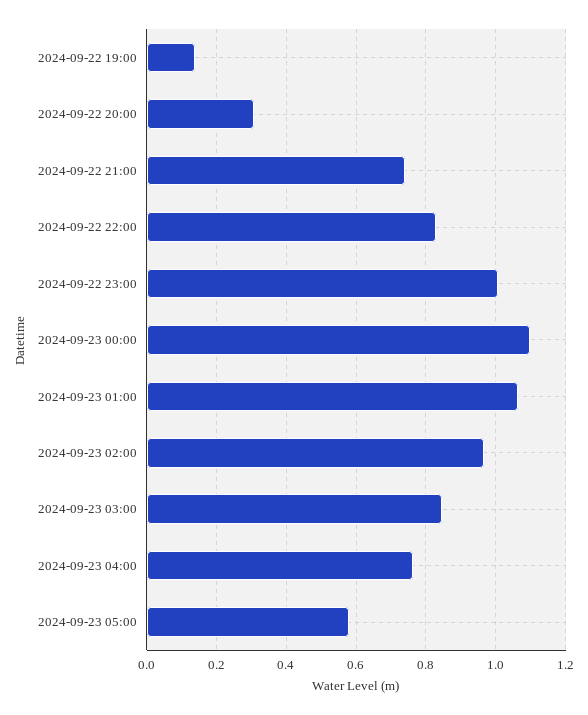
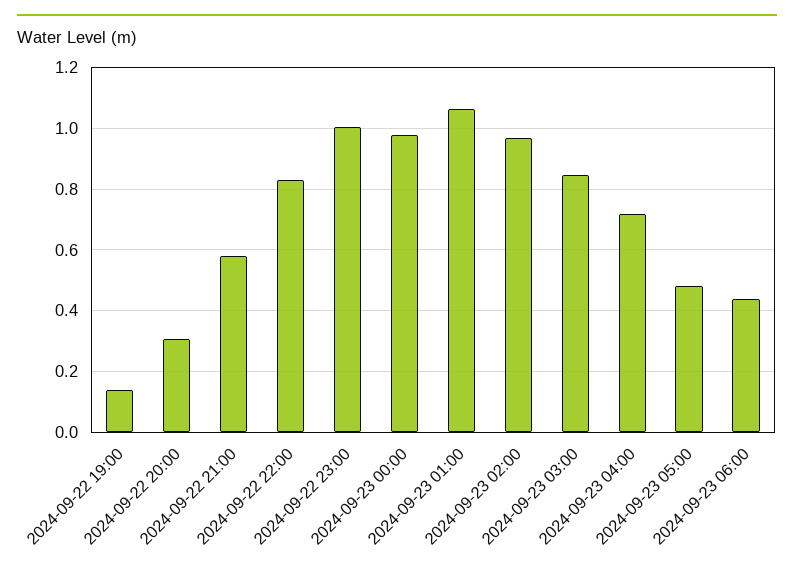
2024-09-22 21:00: 0.74 -> 0.58
2024-09-23 00:00: 1.1 -> 0.98
2024-09-23 04:00: 0.76 -> 0.72
2024-09-23 05:00: 0.58 -> 0.48
2024-09-23 06:00: none -> 0.44

